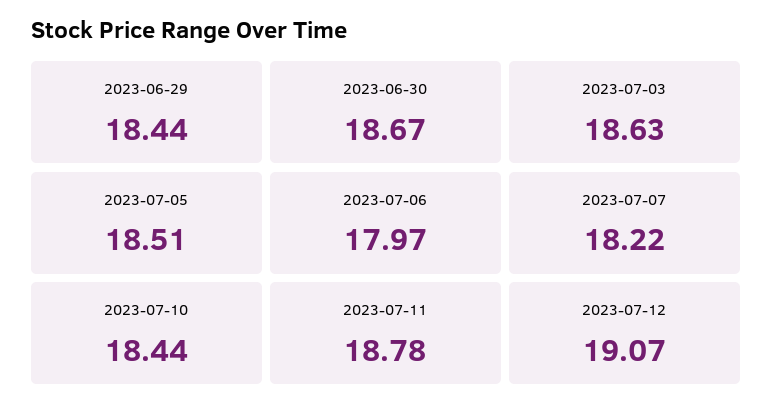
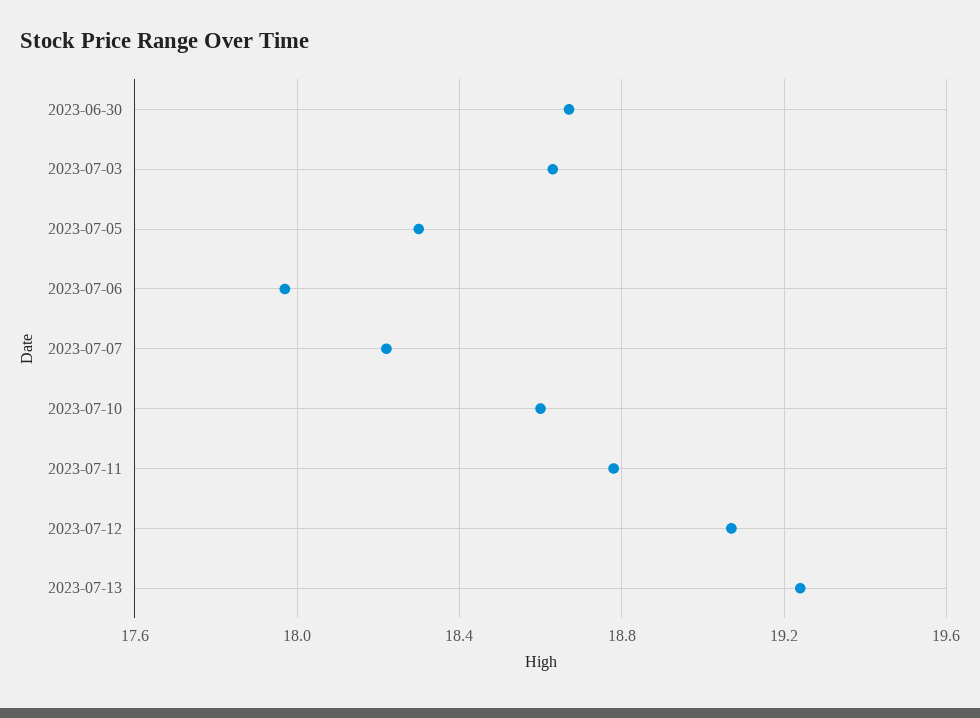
2023-06-29: 18.44 -> none
2023-07-05: 18.51 -> 18.3
2023-07-10: 18.44 -> 18.6
2023-07-13: none -> 19.25

